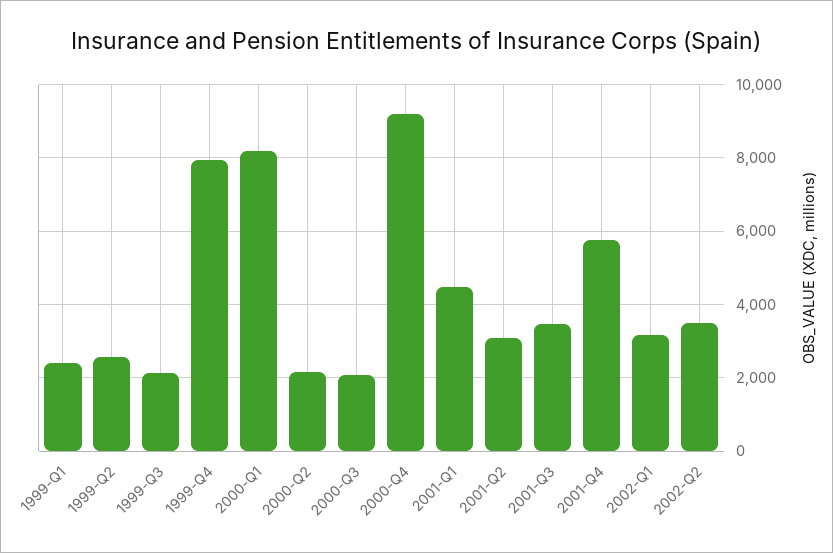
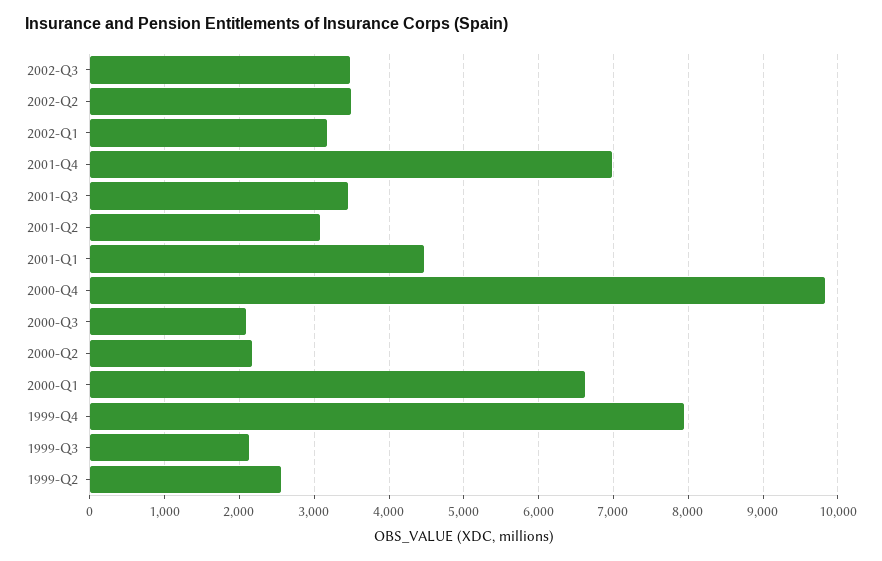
1999-Q1: 2400 -> none
2000-Q1: 8200 -> 6600
2000-Q4: 9200 -> 9800
2001-Q4: 5800 -> 7000
2002-Q3: none -> 3500

